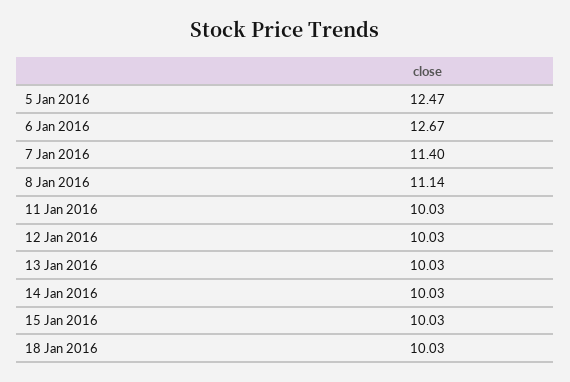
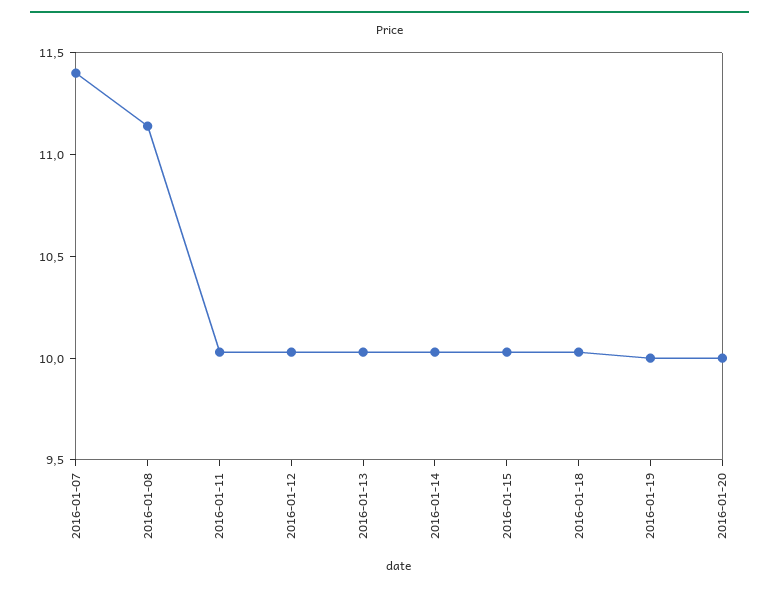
5 Jan 2016: 12.47 -> none
6 Jan 2016: 12.67 -> none
2016-01-19: none -> 10
2016-01-20: none -> 10

